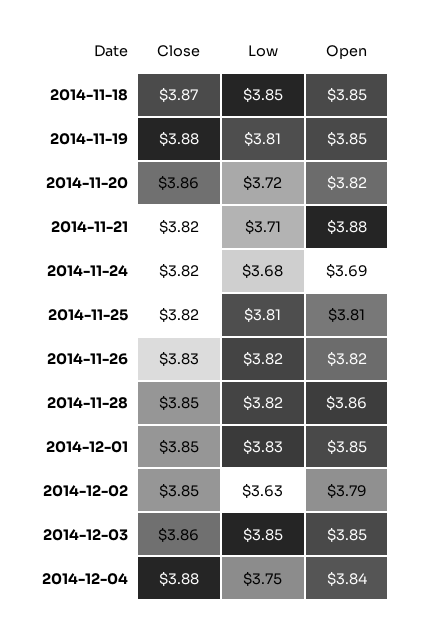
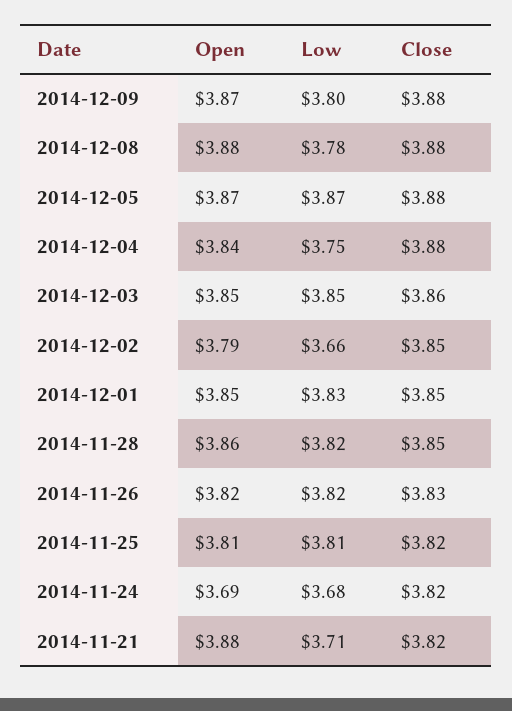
Close, 2014-11-18: 3.87 -> none
Low, 2014-11-18: 3.85 -> none
Open, 2014-11-18: 3.85 -> none
Close, 2014-11-19: 3.88 -> none
Low, 2014-11-19: 3.81 -> none
Open, 2014-11-19: 3.85 -> none
Close, 2014-11-20: 3.86 -> none
Low, 2014-11-20: 3.72 -> none
Open, 2014-11-20: 3.82 -> none
Low, 2014-12-02: 3.63 -> 3.66
Open, 2014-12-09: none -> 3.87
Low, 2014-12-09: none -> 3.8
Close, 2014-12-09: none -> 3.88
Open, 2014-12-08: none -> 3.88
Low, 2014-12-08: none -> 3.78
Close, 2014-12-08: none -> 3.88
Open, 2014-12-05: none -> 3.87
Low, 2014-12-05: none -> 3.87
Close, 2014-12-05: none -> 3.88

